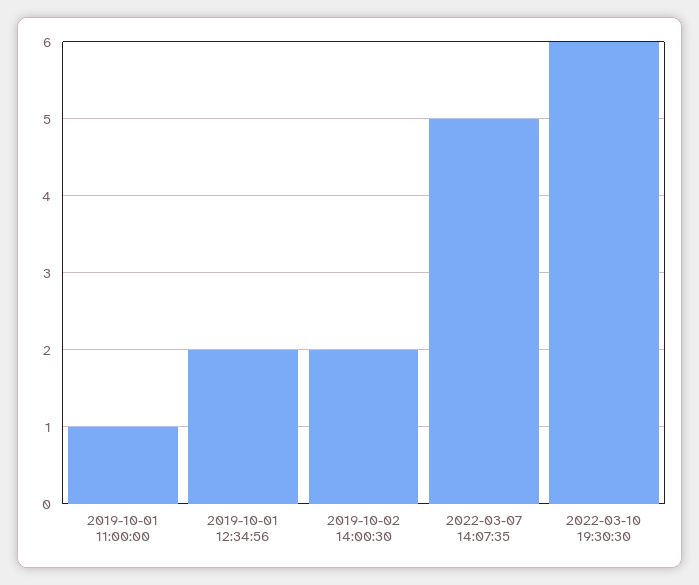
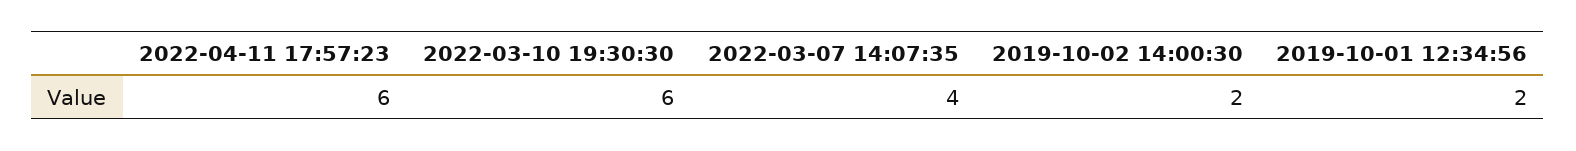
2019-10-01 11:00:00: 1 -> none
2022-03-07 14:07:35: 5 -> 4
2022-04-11 17:57:23: none -> 6

